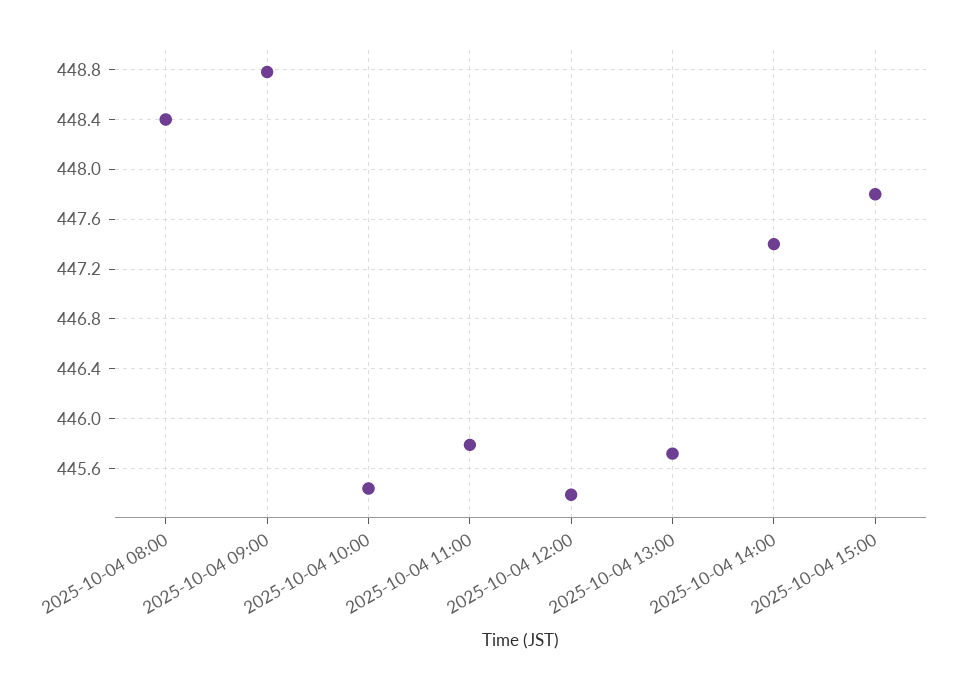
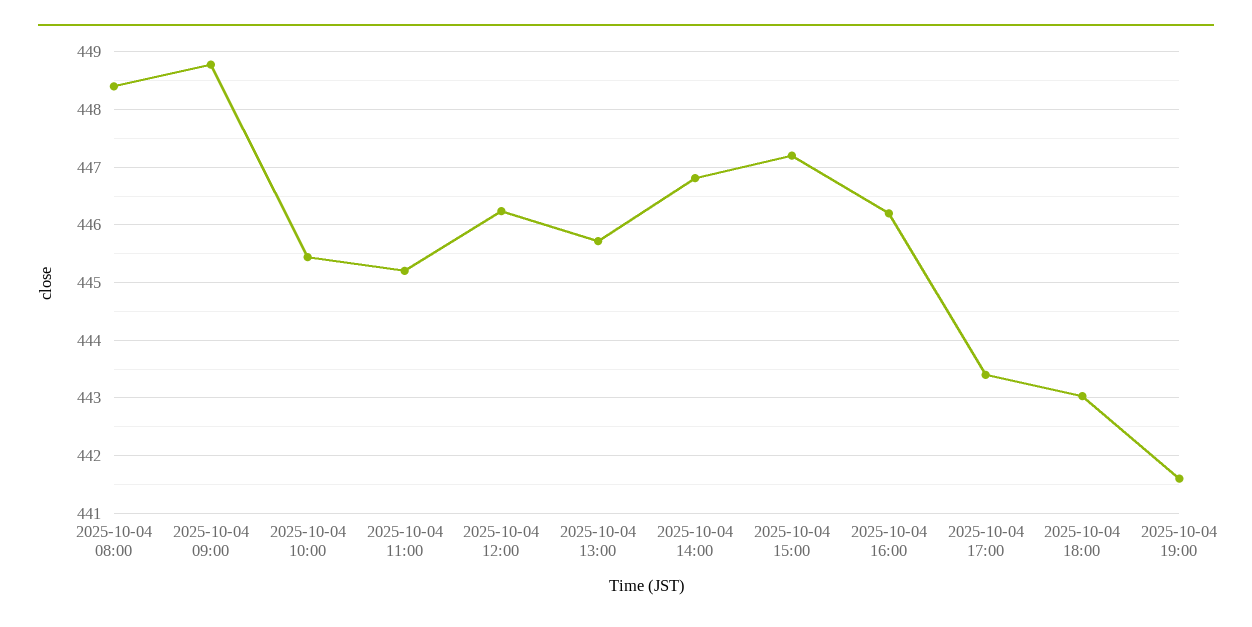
2025-10-04 11:00: 445.8 -> 445.2
2025-10-04 12:00: 445.4 -> 446.2
2025-10-04 14:00: 447.4 -> 446.8
2025-10-04 15:00: 447.8 -> 447.2
2025-10-04 16:00: none -> 446.2
2025-10-04 17:00: none -> 443.4
2025-10-04 18:00: none -> 443
2025-10-04 19:00: none -> 441.6

